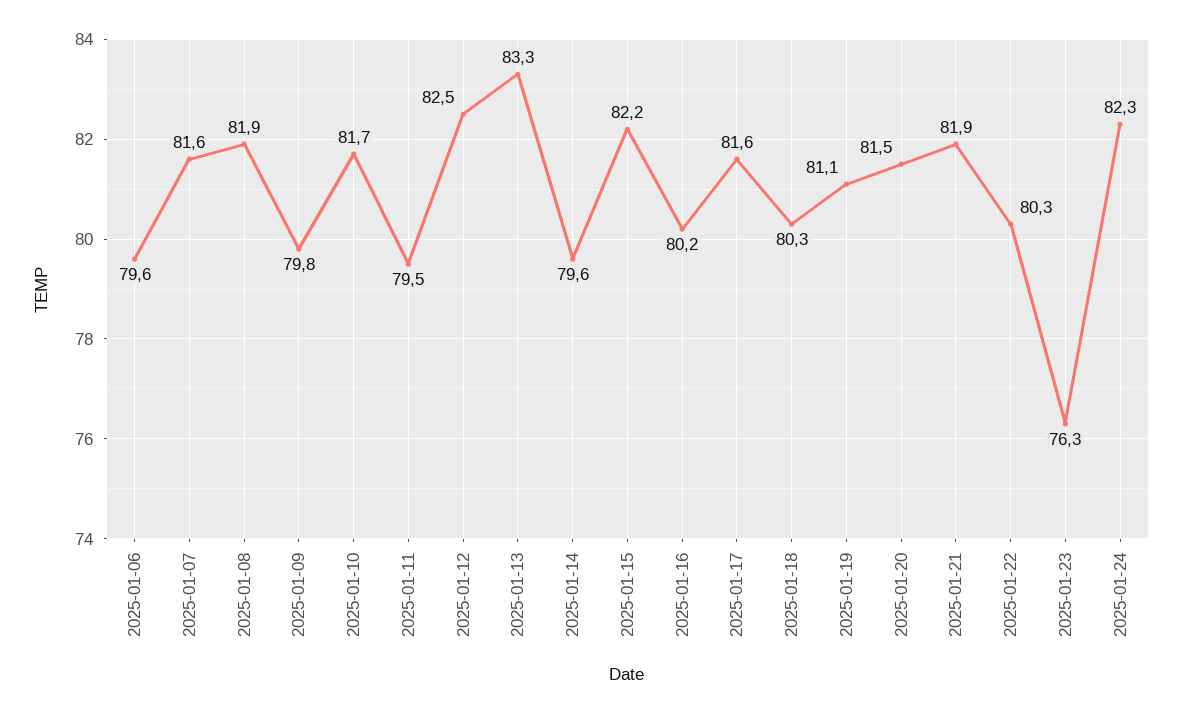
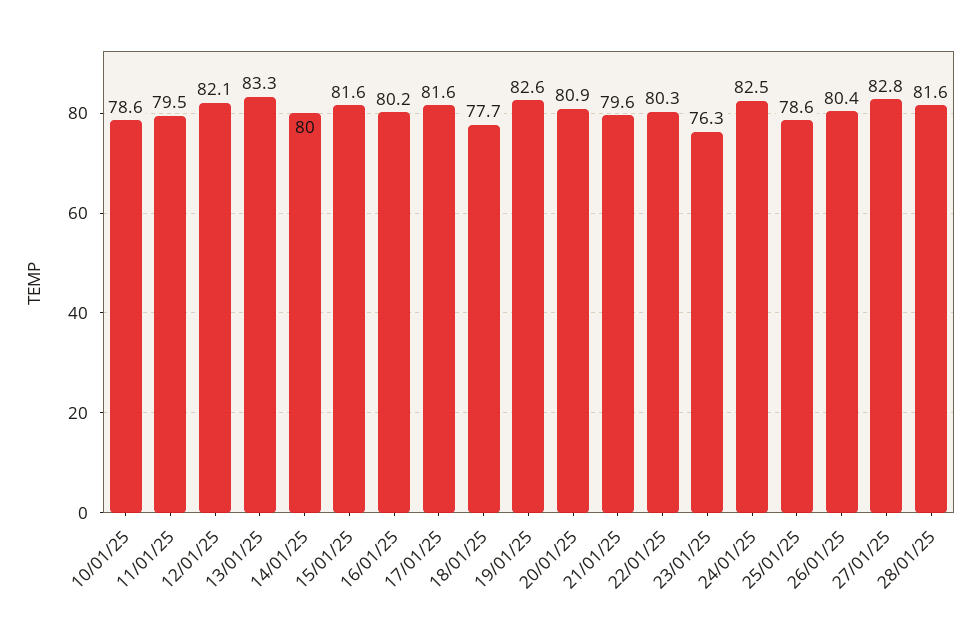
2025-01-06: 79.6 -> none
2025-01-07: 81.6 -> none
2025-01-08: 81.9 -> none
2025-01-09: 79.8 -> none
2025-01-10: 81.7 -> 78.6
2025-01-12: 82.5 -> 82.1
2025-01-14: 79.6 -> 80
2025-01-15: 82.2 -> 81.6
2025-01-18: 80.3 -> 77.7
2025-01-19: 81.1 -> 82.6
2025-01-20: 81.5 -> 80.9
2025-01-21: 81.9 -> 79.6
2025-01-24: 82.3 -> 82.5
25/01/25: none -> 78.6
26/01/25: none -> 80.4
27/01/25: none -> 82.8
28/01/25: none -> 81.6

